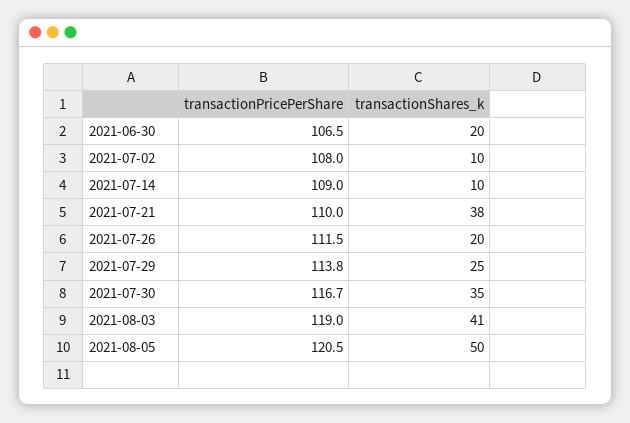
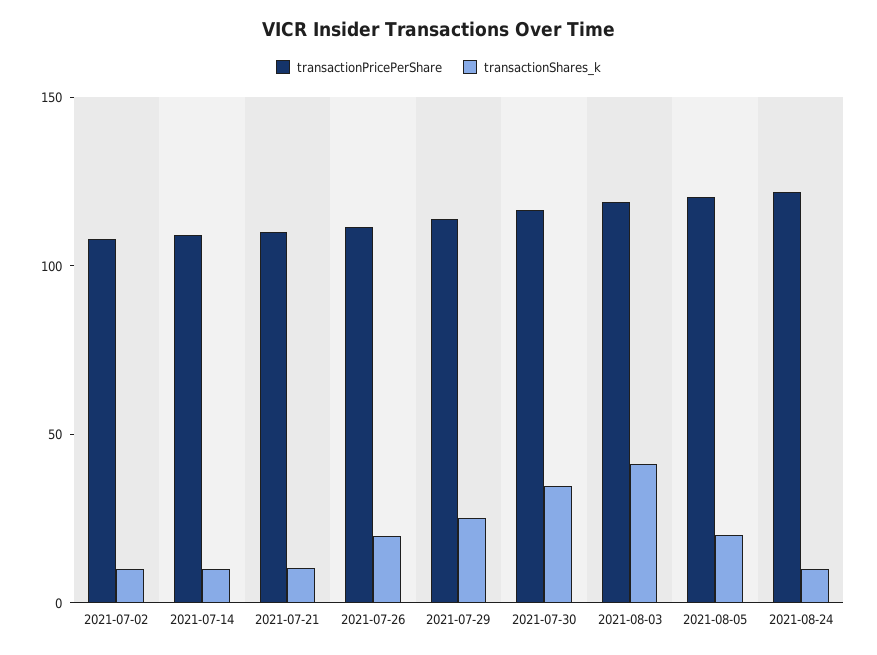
transactionPricePerShare, 2021-06-30: 106.5 -> none
transactionShares_k, 2021-06-30: 20 -> none
transactionShares_k, 2021-07-21: 38 -> 10
transactionShares_k, 2021-08-05: 50 -> 20
transactionPricePerShare, 2021-08-24: none -> 120
transactionShares_k, 2021-08-24: none -> 10

